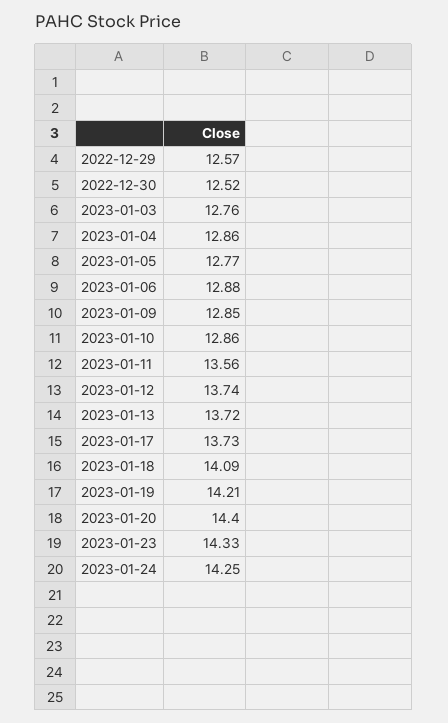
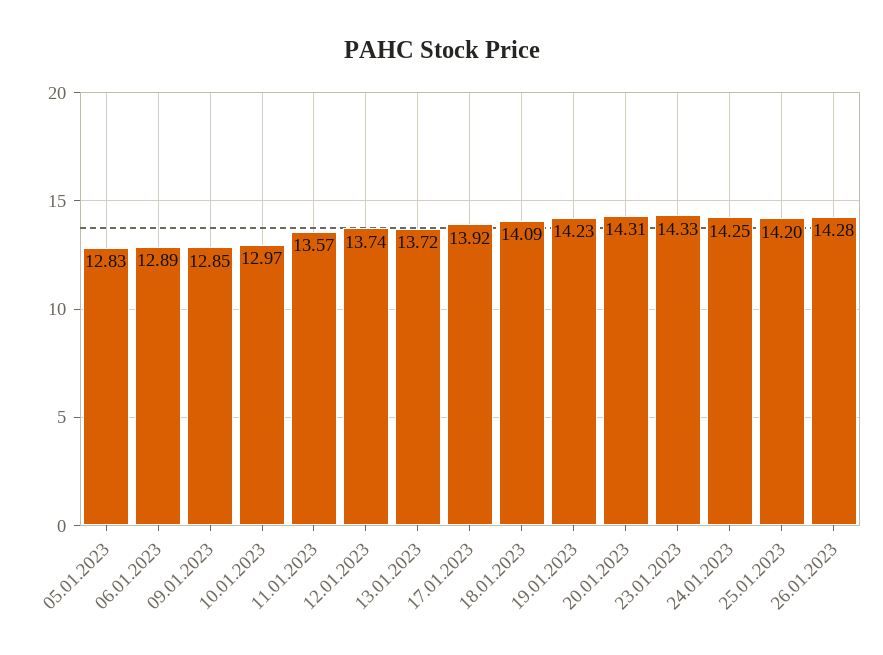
2022-12-29: 12.57 -> none
2022-12-30: 12.52 -> none
2023-01-03: 12.76 -> none
2023-01-04: 12.86 -> none
2023-01-05: 12.77 -> 12.83
2023-01-06: 12.88 -> 12.89
2023-01-10: 12.86 -> 12.97
2023-01-11: 13.56 -> 13.57
2023-01-17: 13.73 -> 13.92
2023-01-19: 14.21 -> 14.23
2023-01-20: 14.4 -> 14.31
25.01.2023: none -> 14.2
26.01.2023: none -> 14.28

